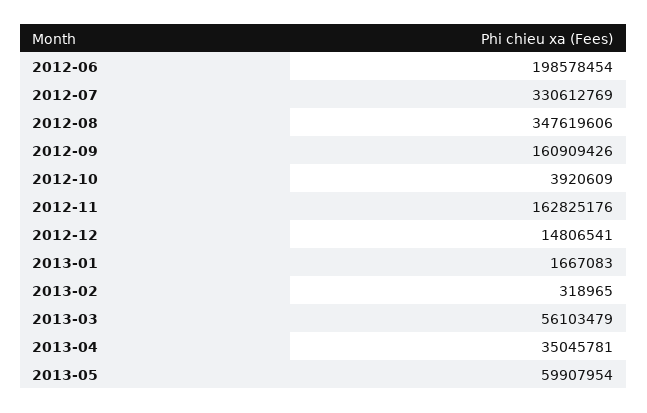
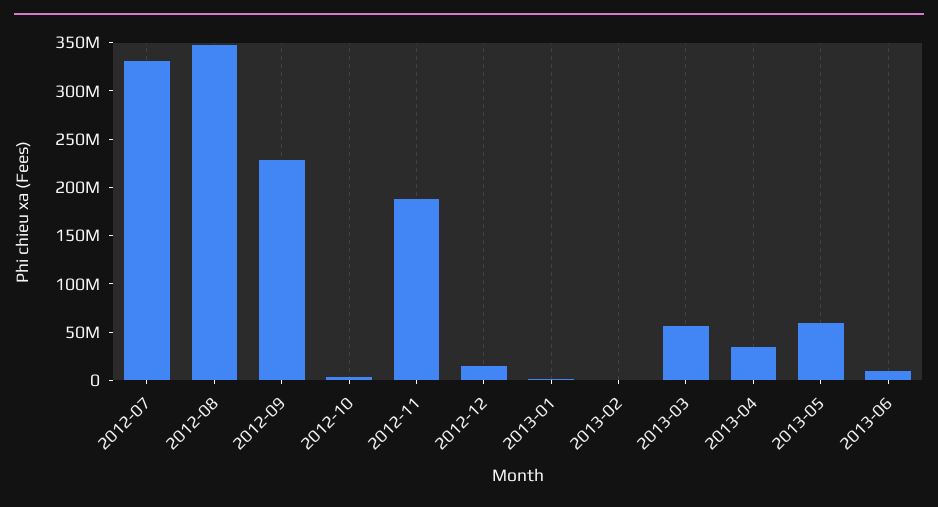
2012-06: 198578454 -> none
2012-09: 160909426 -> 230000000
2012-11: 162825176 -> 190000000
2013-06: none -> 10000000

